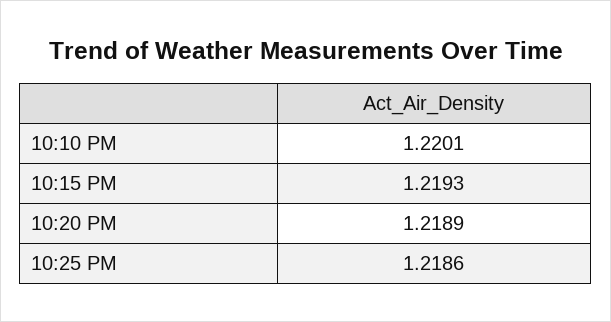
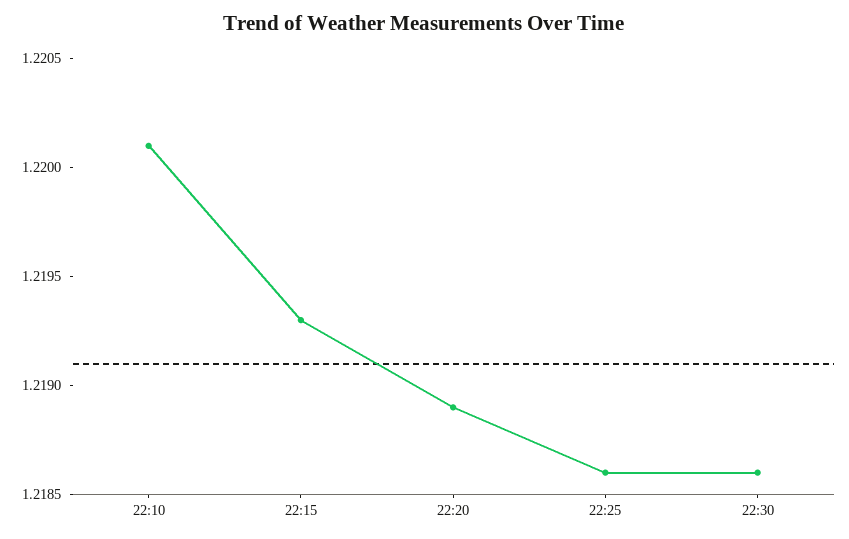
22:30: none -> 1.2186

